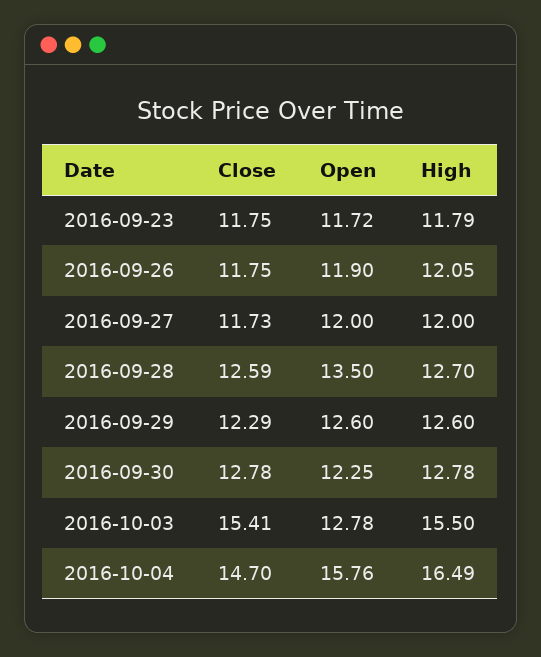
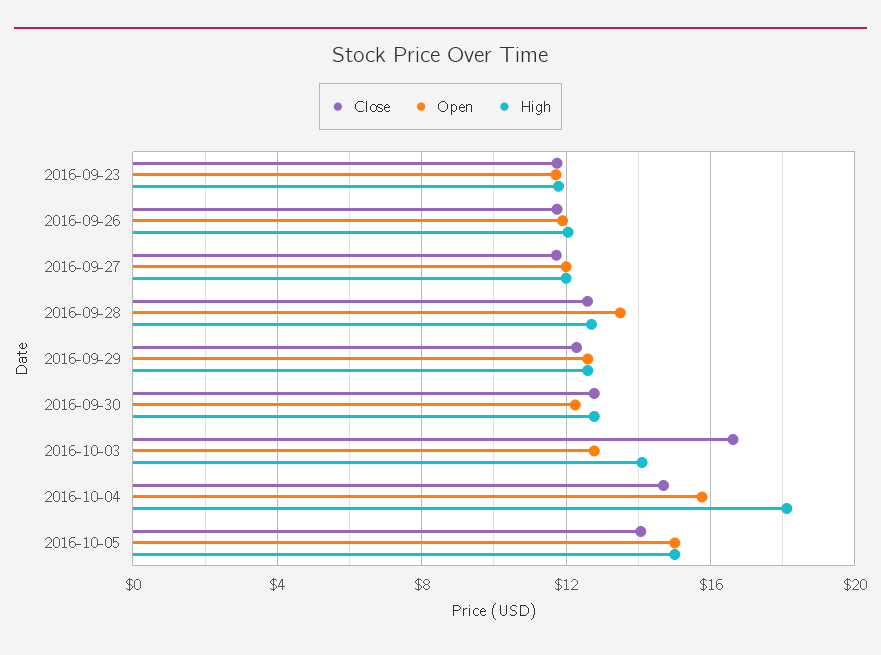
Close, 2016-10-03: 15.41 -> 16.5
High, 2016-10-03: 15.5 -> 14
High, 2016-10-04: 16.49 -> 18
Close, 2016-10-05: none -> 14
Open, 2016-10-05: none -> 15
High, 2016-10-05: none -> 15

